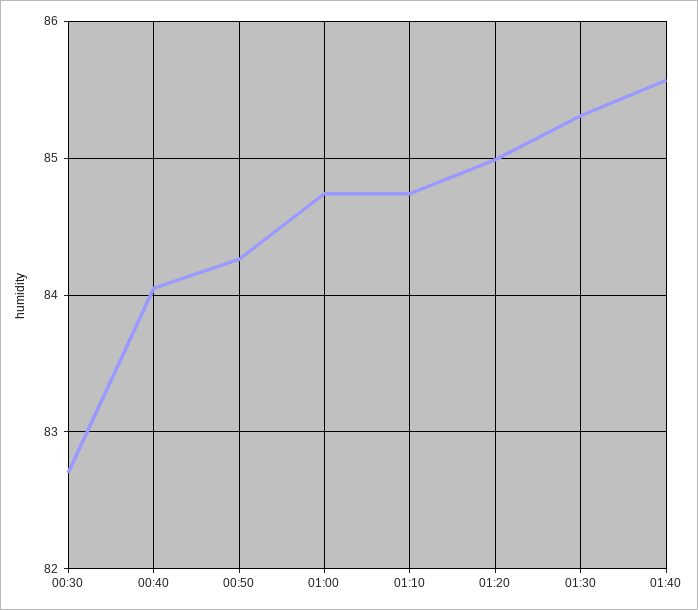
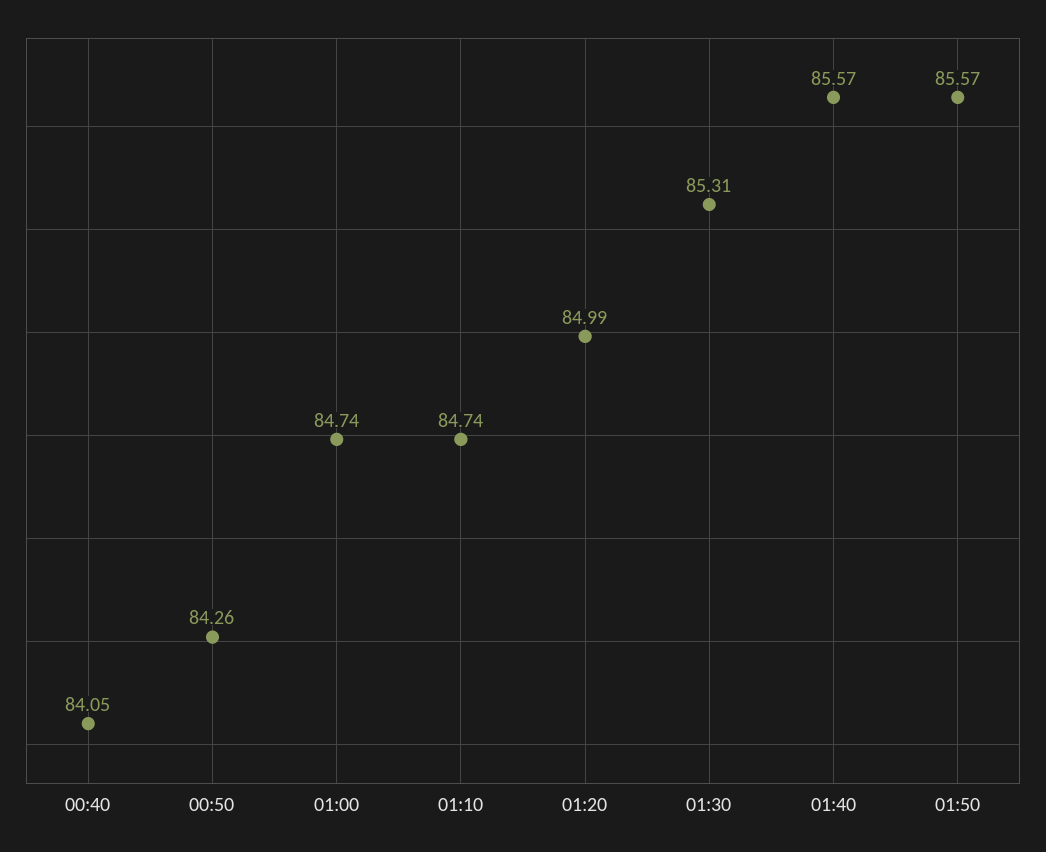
00:30: 82.7 -> none
01:50: none -> 85.57

